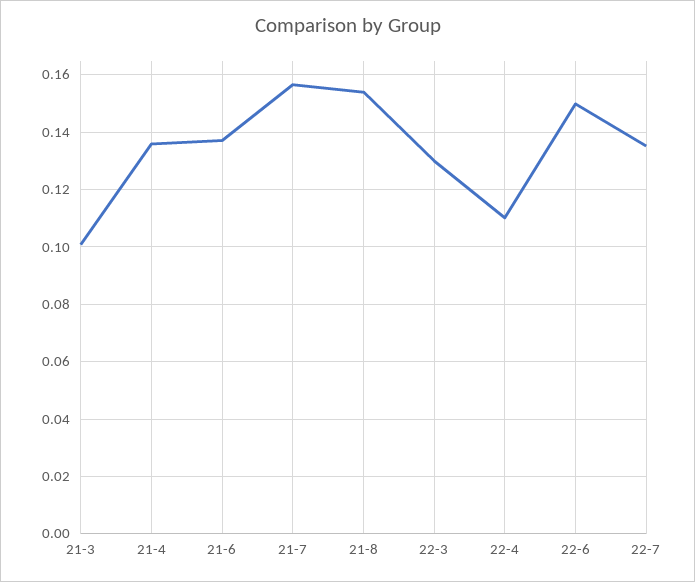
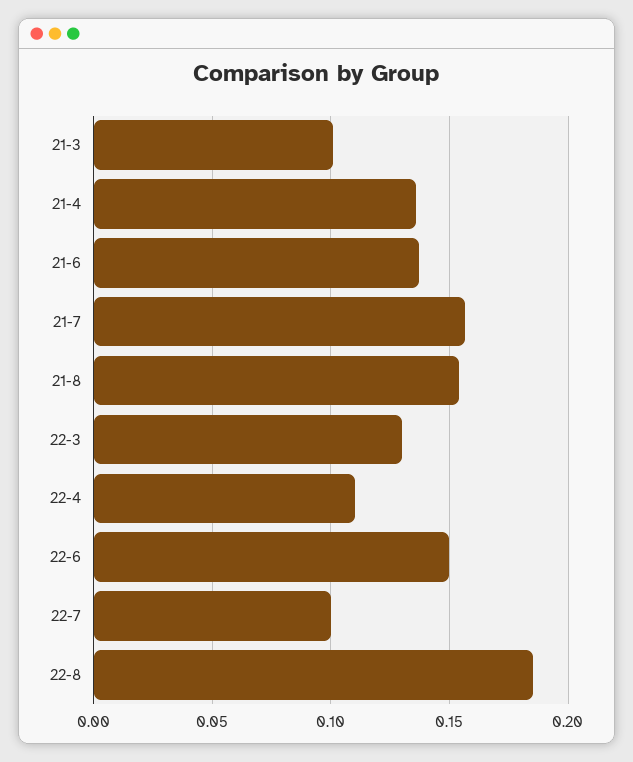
22-7: 0.135 -> 0.1
22-8: none -> 0.185

